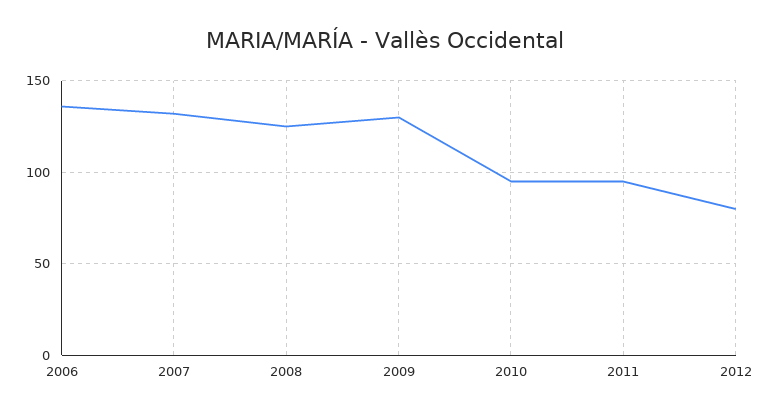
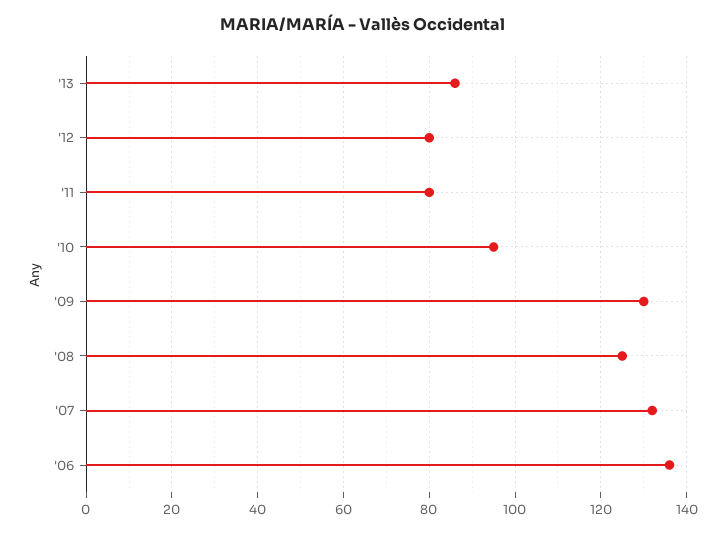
2011: 95 -> 80
'13: none -> 85

